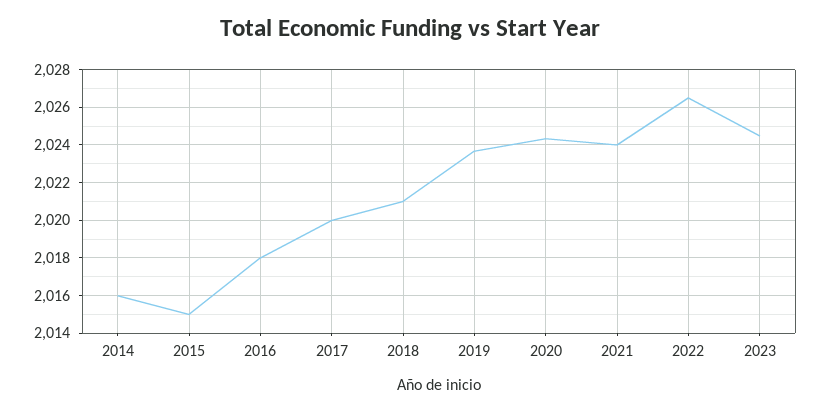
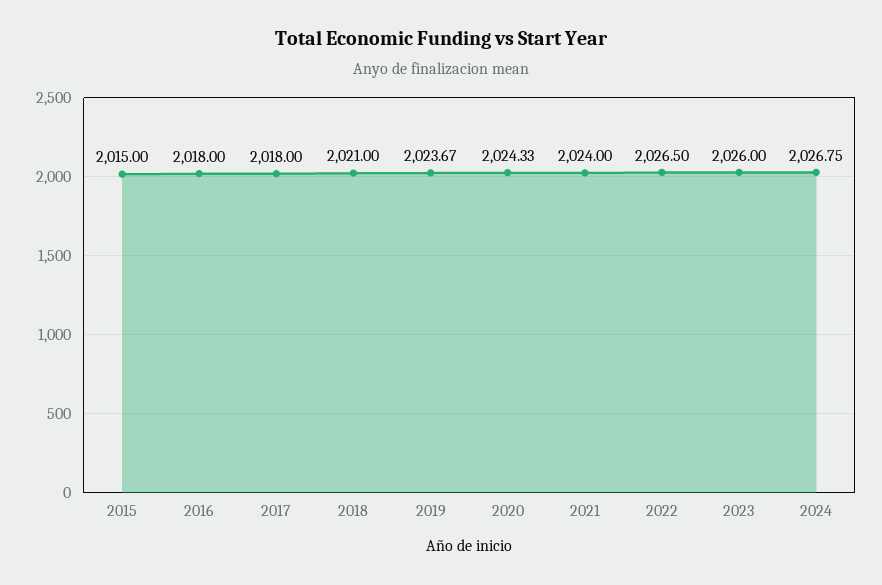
2014: 2016 -> none
2017: 2020 -> 2018
2023: 2024.5 -> 2026
2024: none -> 2026.75

